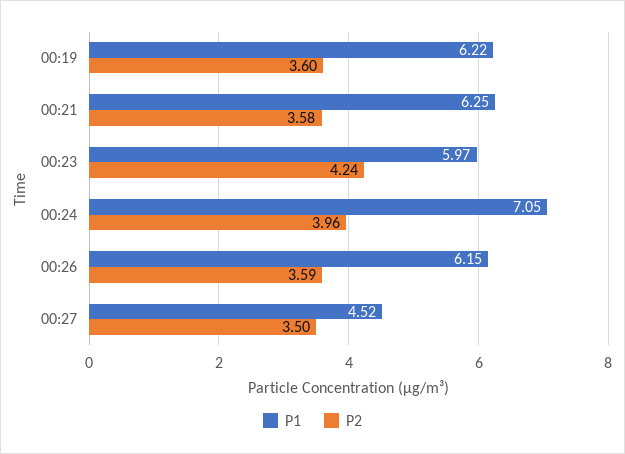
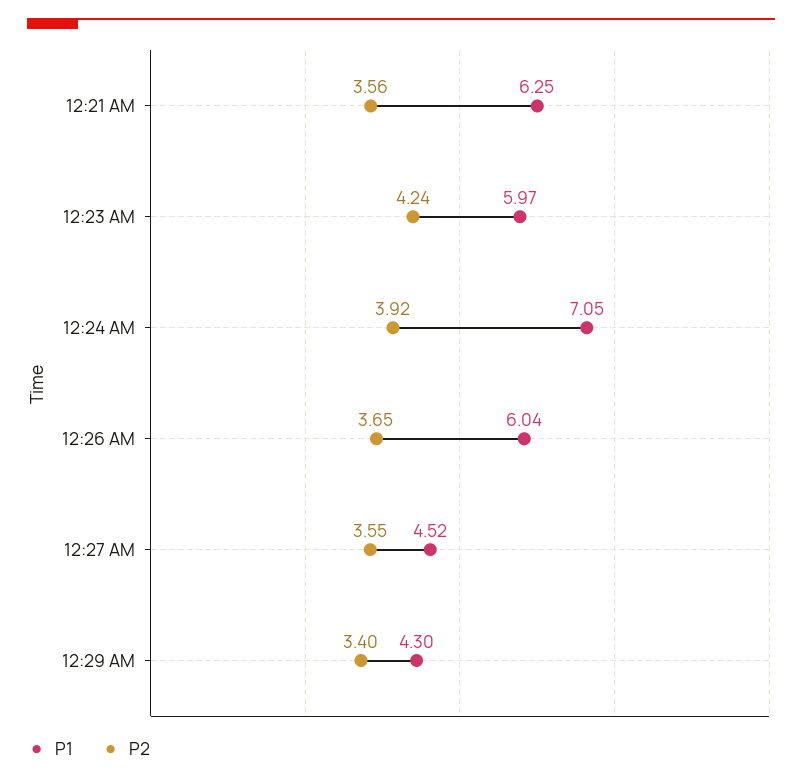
P1, 00:19: 6.22 -> none
P2, 00:19: 3.6 -> none
P2, 00:21: 3.58 -> 3.56
P2, 00:24: 3.96 -> 3.92
P1, 00:26: 6.15 -> 6.04
P2, 00:26: 3.59 -> 3.65
P2, 00:27: 3.5 -> 3.55
P1, 12:29 AM: none -> 4.3
P2, 12:29 AM: none -> 3.4

